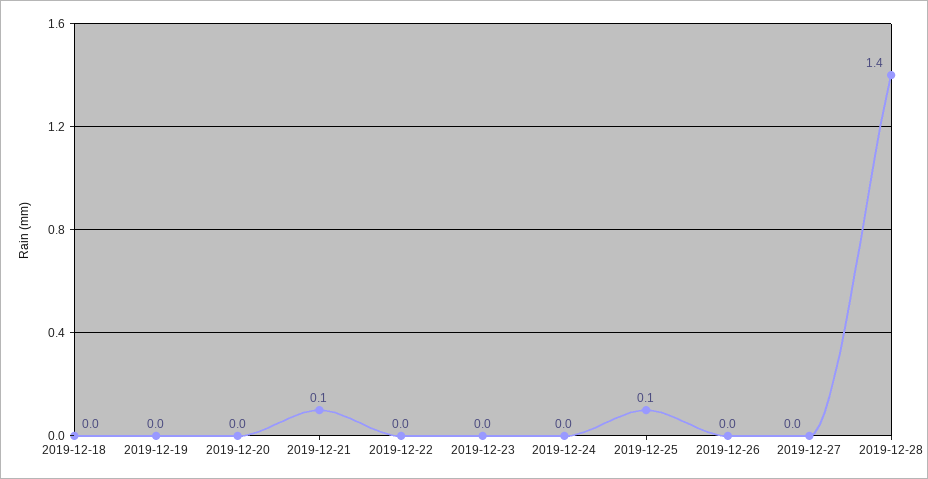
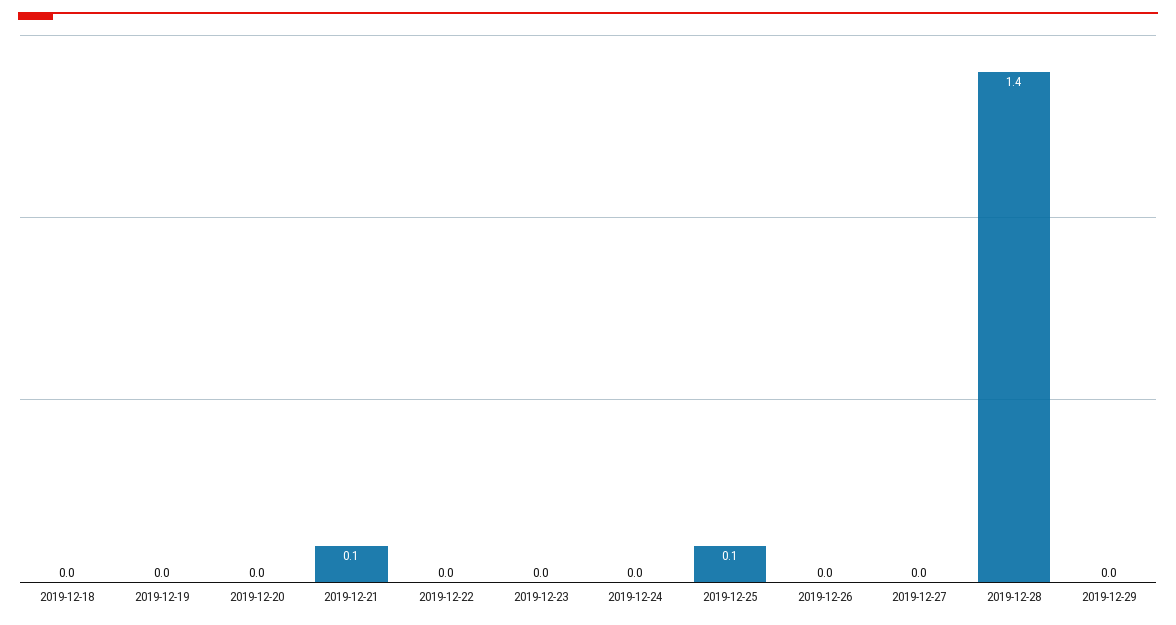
2019-12-29: none -> 0

